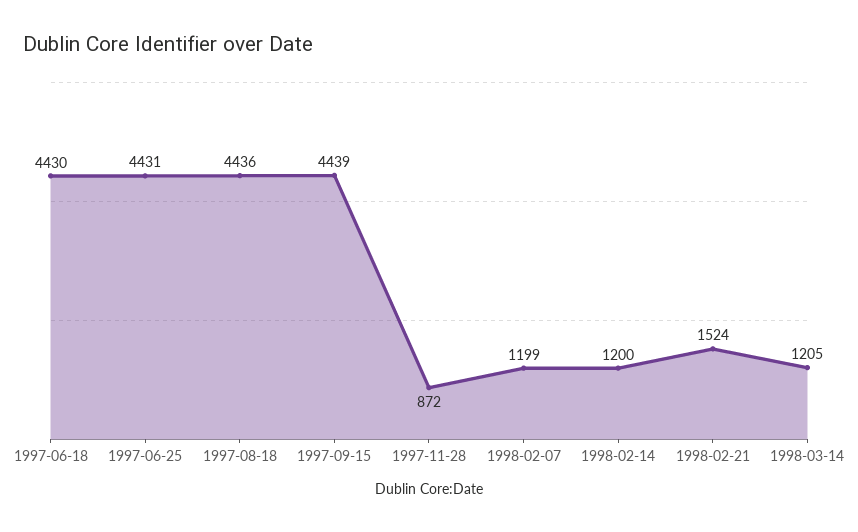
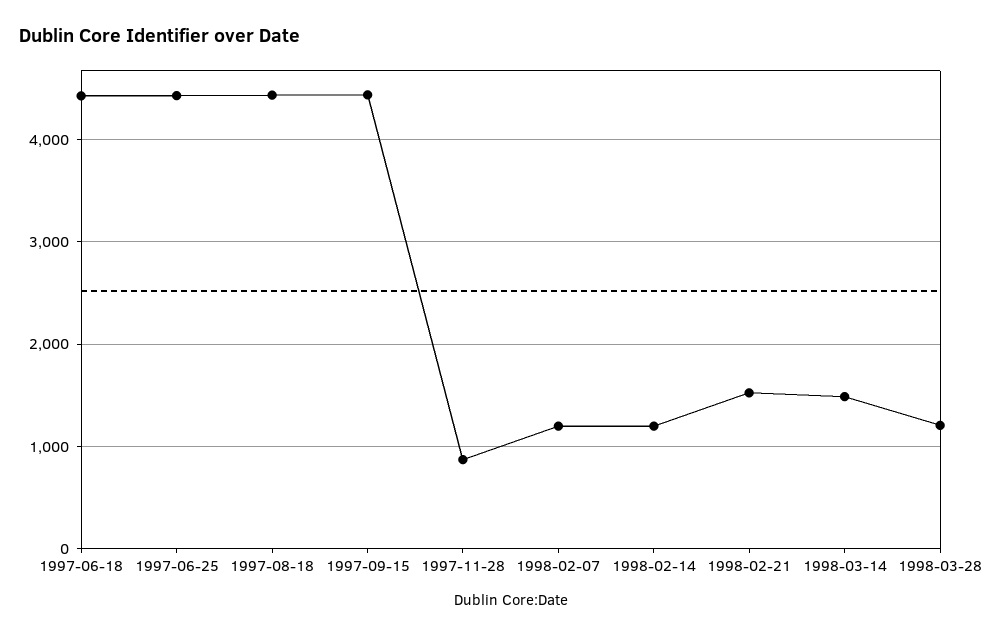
1998-03-14: 1205 -> 1500
1998-03-28: none -> 1200

